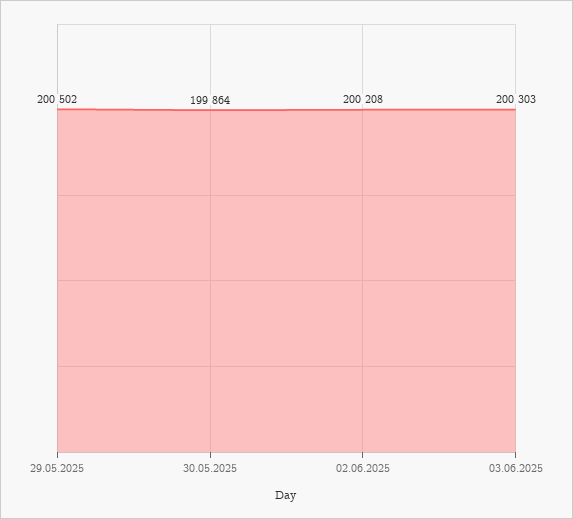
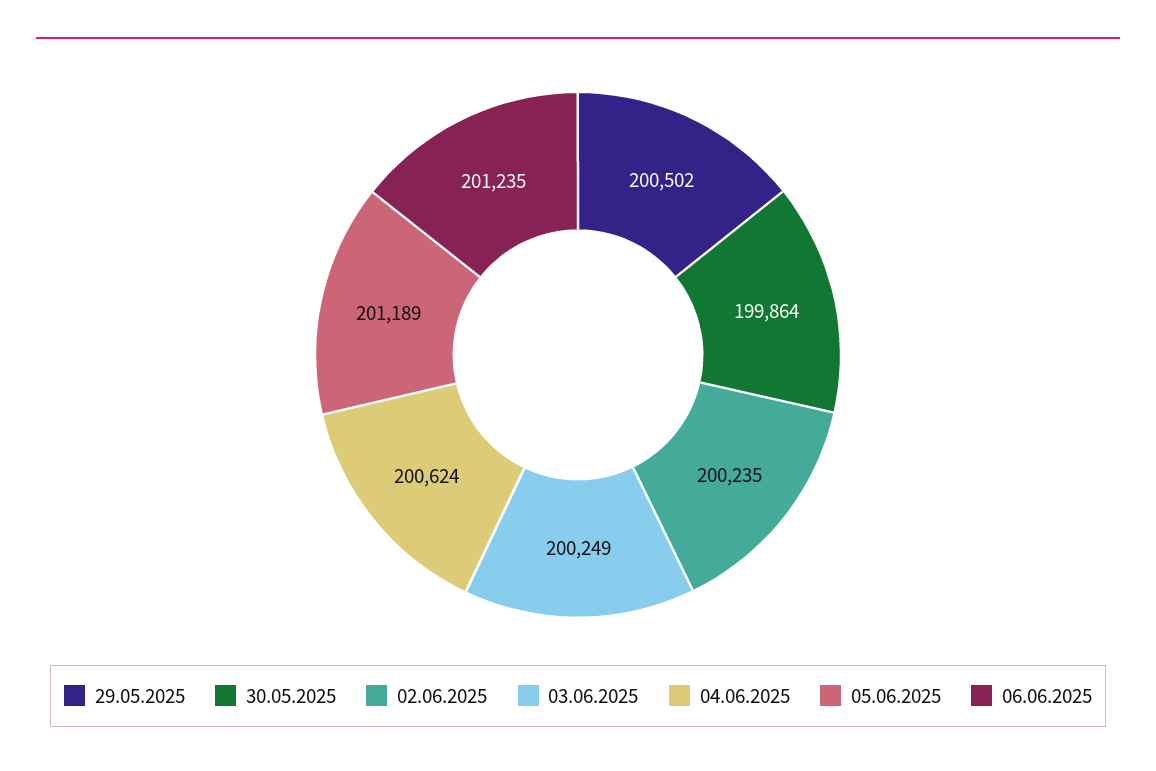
02.06.2025: 200208 -> 200235
03.06.2025: 200303 -> 200249
04.06.2025: none -> 200624
05.06.2025: none -> 201189
06.06.2025: none -> 201235

